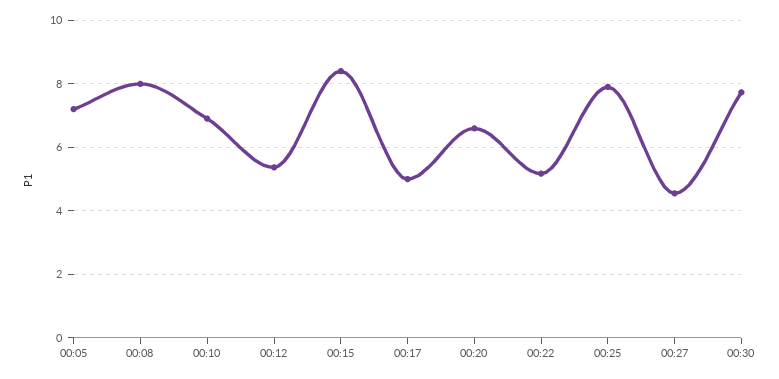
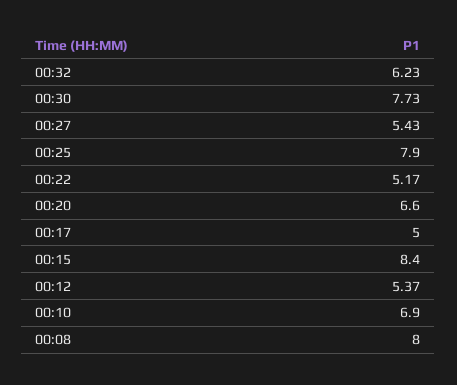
00:05: 7.2 -> none
00:27: 4.6 -> 5.43
00:32: none -> 6.23

